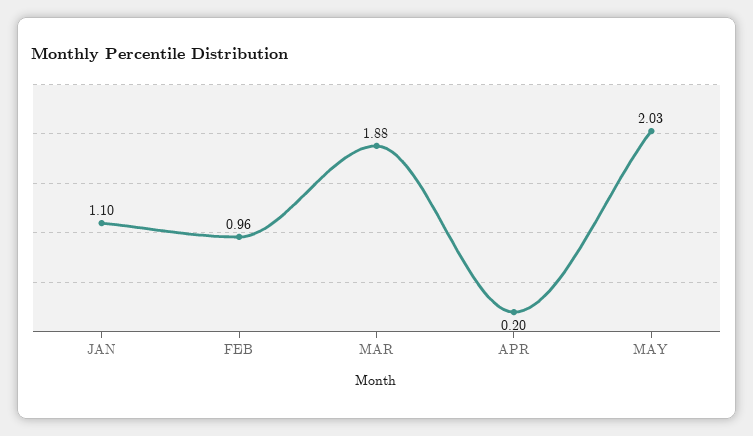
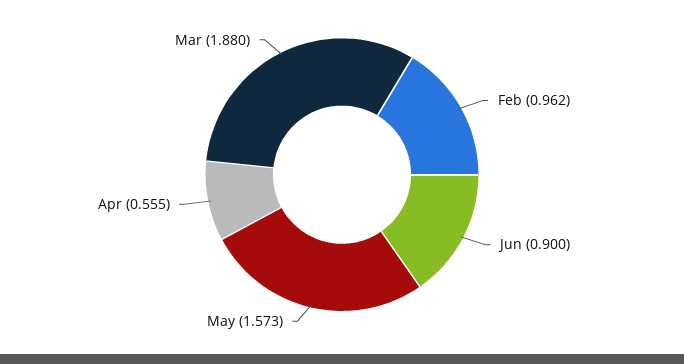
JAN: 1.1 -> none
APR: 0.2 -> 0.555
MAY: 2.03 -> 1.573
Jun: none -> 0.9

